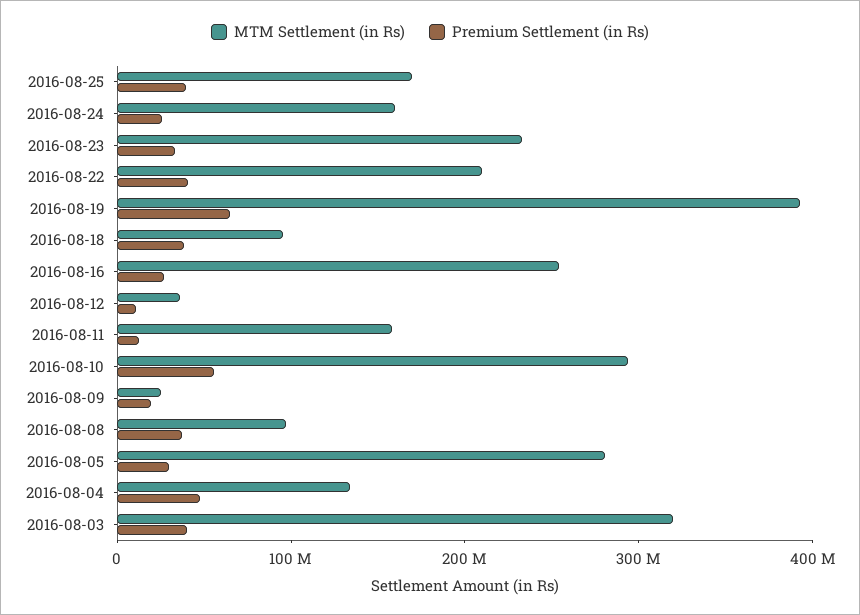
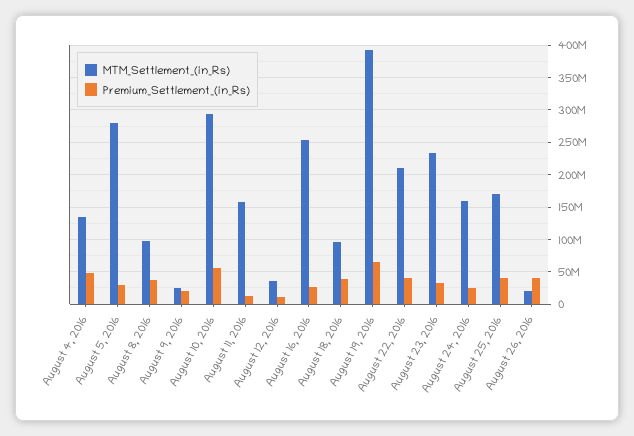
MTM Settlement (in Rs), 2016-08-03: 320000000 -> none
Premium Settlement (in Rs), 2016-08-03: 40000000 -> none
MTM Settlement (in Rs), August 26, 2016: none -> 20000000
Premium Settlement (in Rs), August 26, 2016: none -> 40000000

